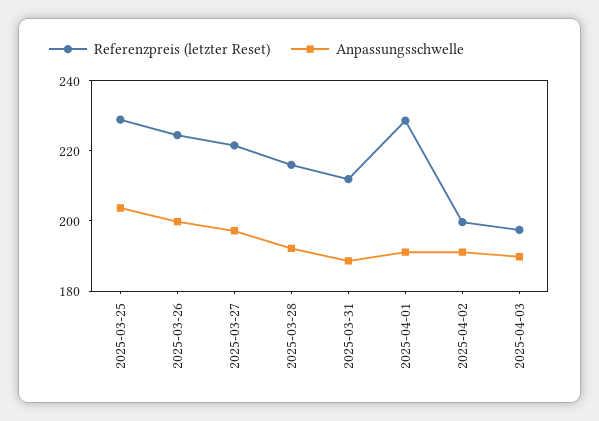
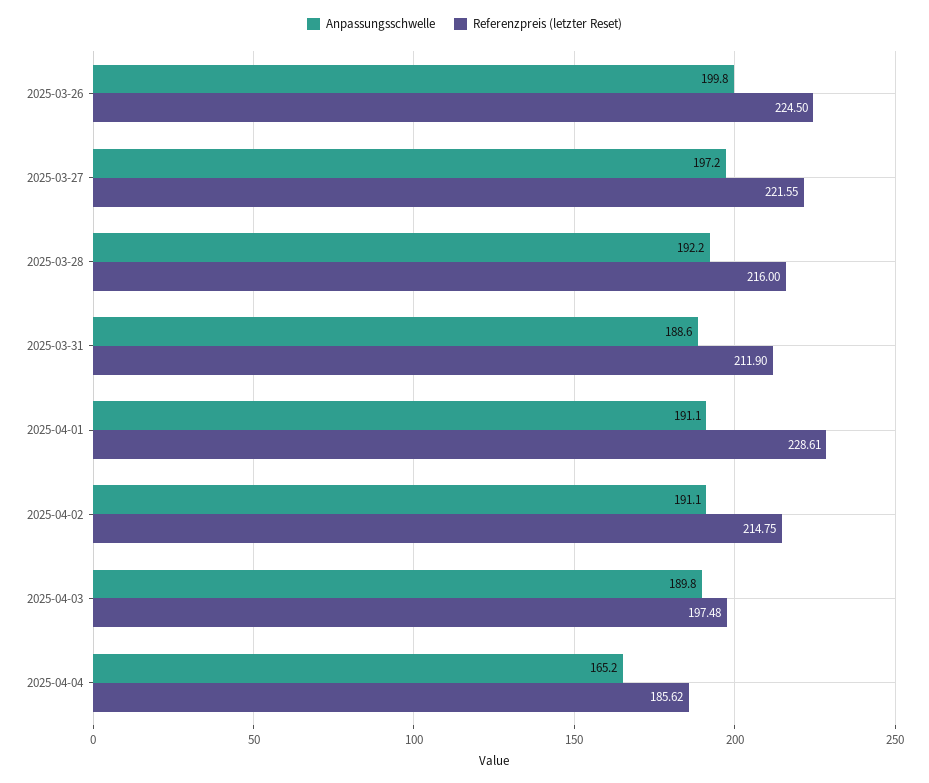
Referenzpreis (letzter Reset), 2025-03-25: 230 -> none
Anpassungsschwelle, 2025-03-25: 205 -> none
Referenzpreis (letzter Reset), 2025-04-02: 200 -> 214.75
Anpassungsschwelle, 2025-04-04: none -> 165.2
Referenzpreis (letzter Reset), 2025-04-04: none -> 185.62

